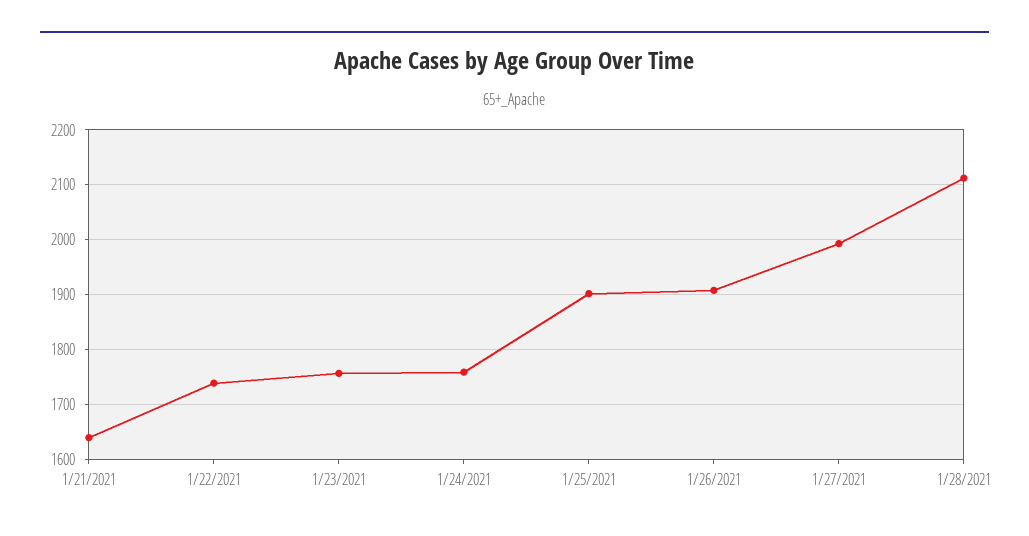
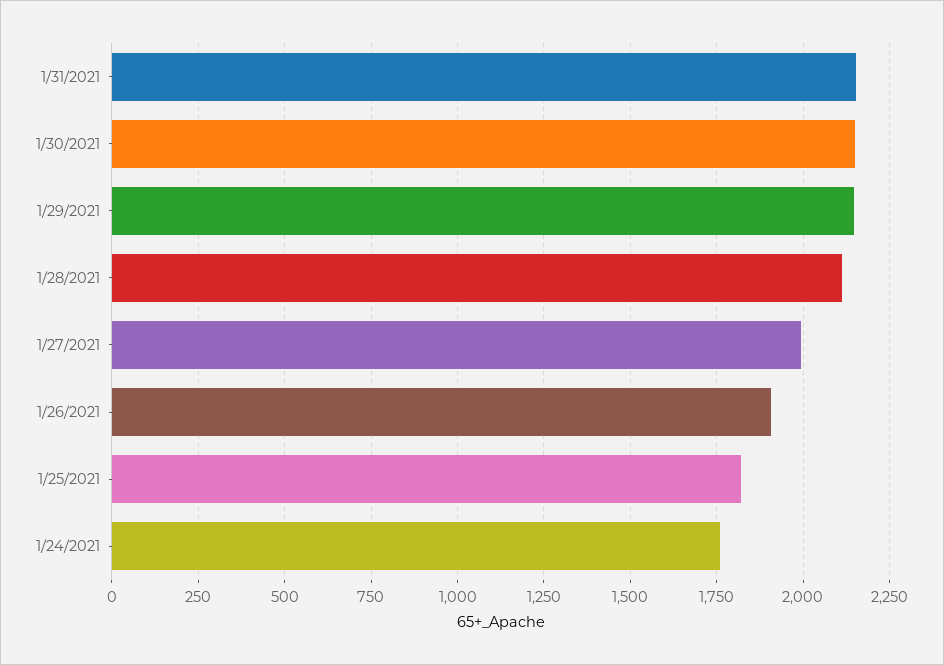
1/21/2021: 1640 -> none
1/22/2021: 1740 -> none
1/23/2021: 1760 -> none
1/25/2021: 1900 -> 1825
1/31/2021: none -> 2150
1/30/2021: none -> 2150
1/29/2021: none -> 2150

